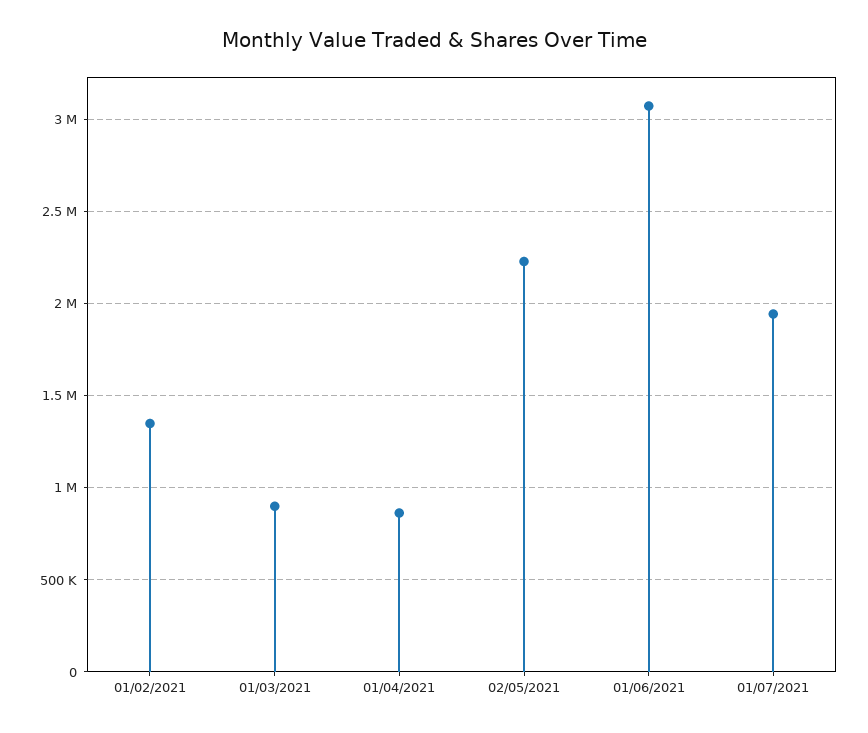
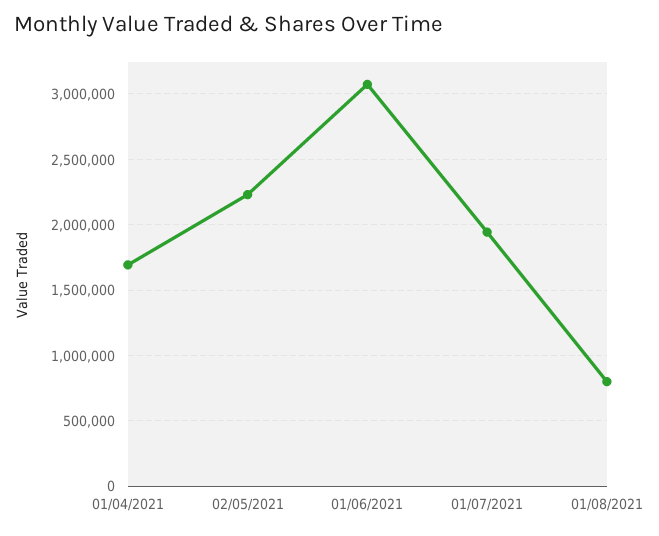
01/02/2021: 1350000 -> none
01/03/2021: 900000 -> none
01/04/2021: 850000 -> 1700000
01/08/2021: none -> 800000

